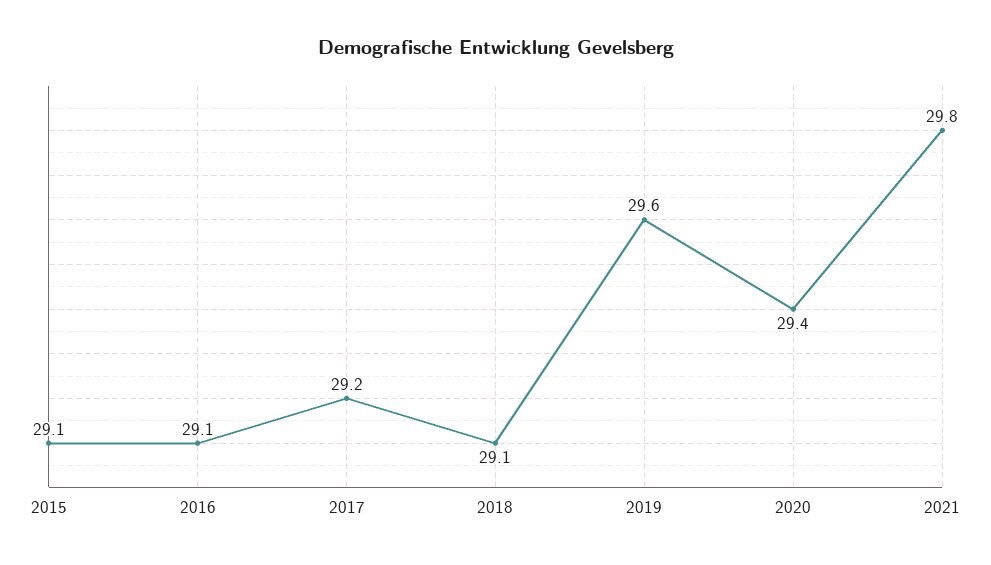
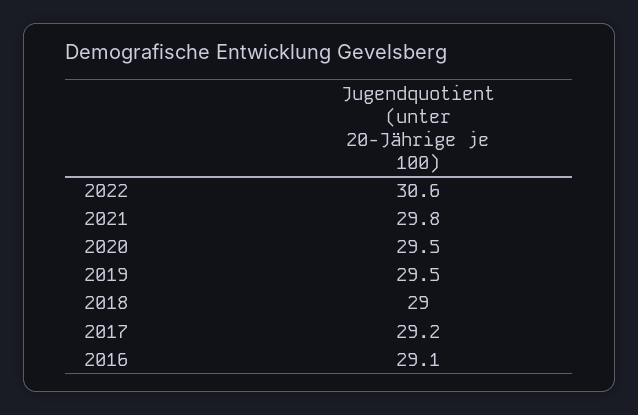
2015: 29.1 -> none
2018: 29.1 -> 29
2019: 29.6 -> 29.5
2020: 29.4 -> 29.5
2022: none -> 30.6

